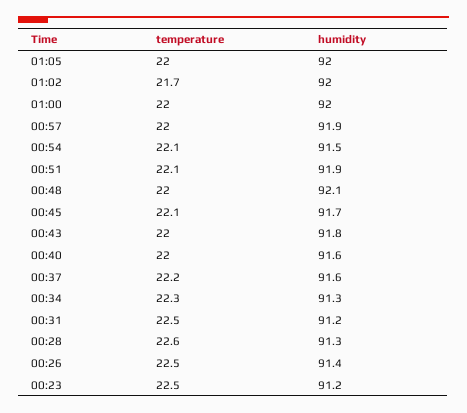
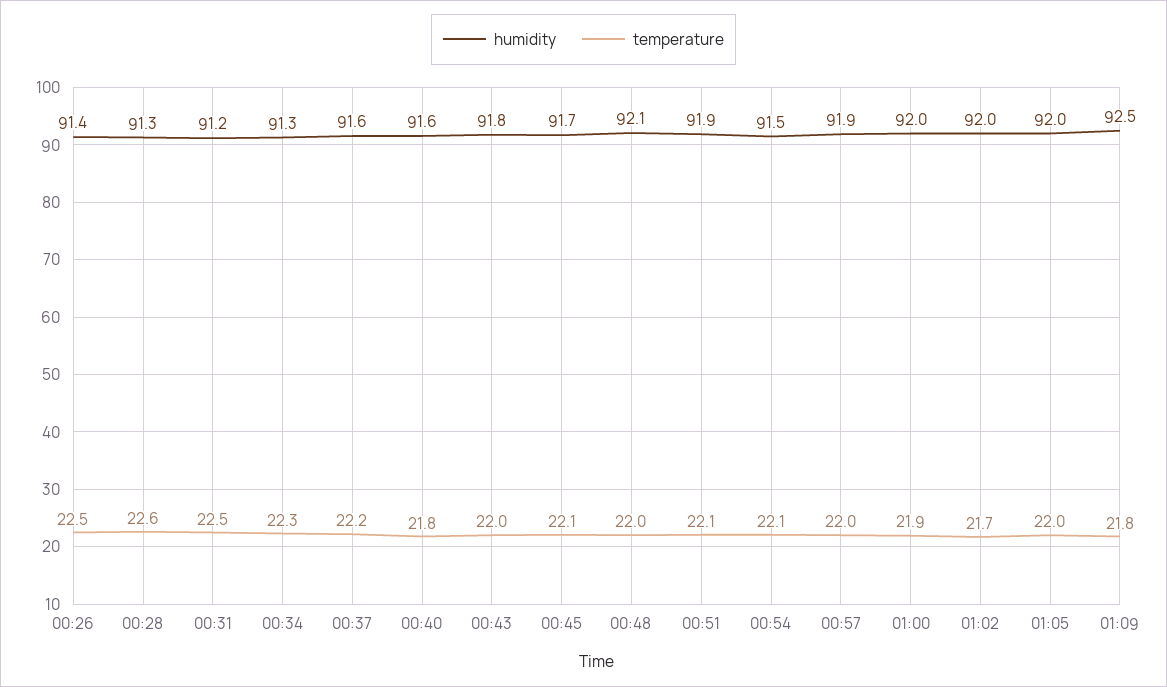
temperature, 01:00: 22 -> 21.9
temperature, 00:40: 22 -> 21.8
temperature, 00:23: 22.5 -> none
humidity, 00:23: 91.2 -> none
humidity, 01:09: none -> 92.5
temperature, 01:09: none -> 21.8

